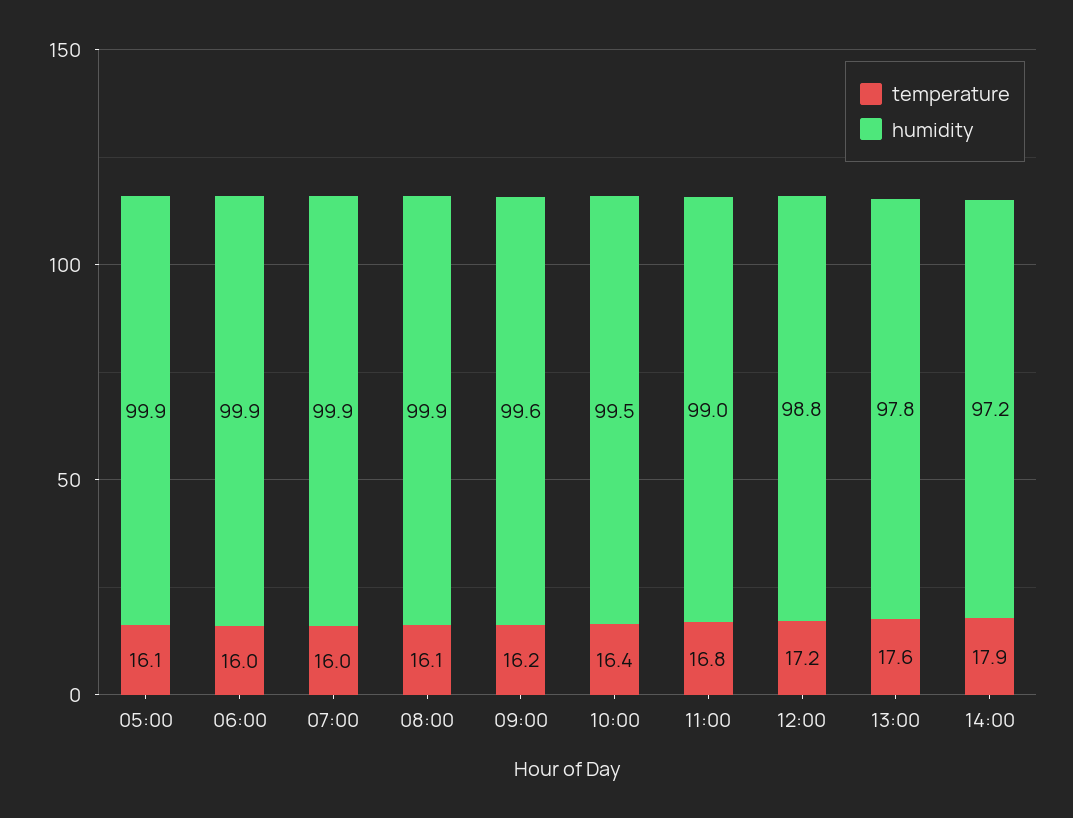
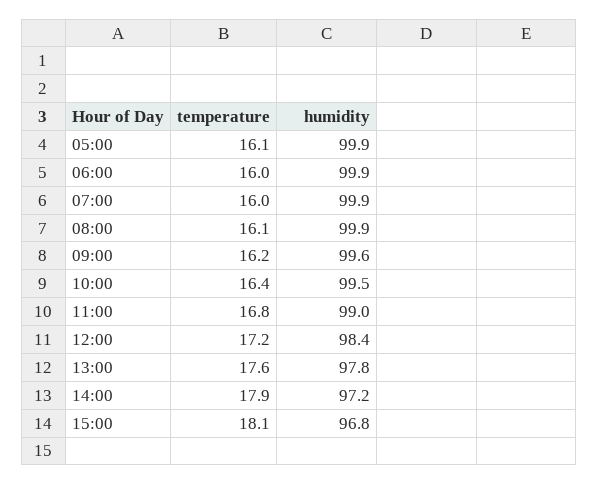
humidity, 12:00: 98.8 -> 98.4
temperature, 15:00: none -> 18.1
humidity, 15:00: none -> 96.8

